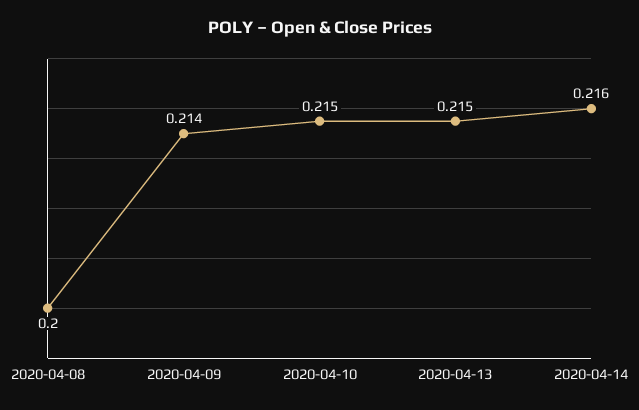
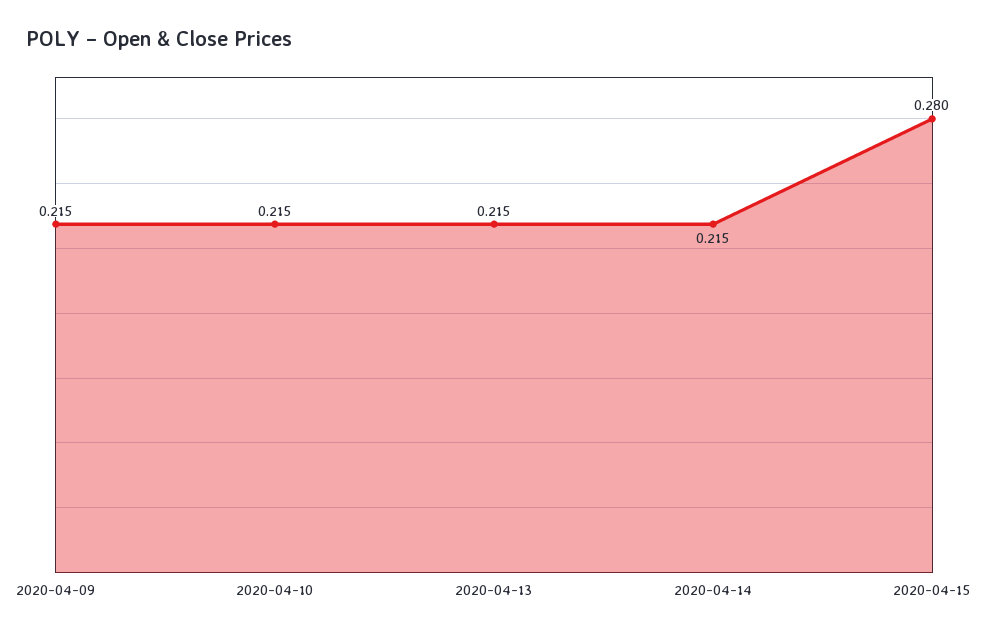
2020-04-08: 0.2 -> none
2020-04-09: 0.214 -> 0.215
2020-04-14: 0.216 -> 0.215
2020-04-15: none -> 0.28

